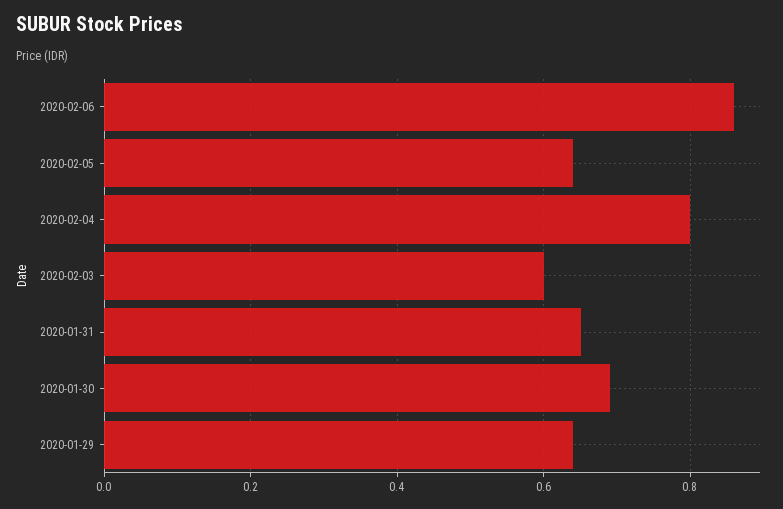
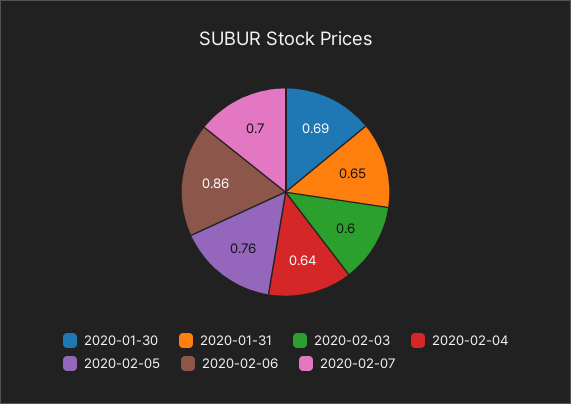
2020-02-05: 0.65 -> 0.76
2020-02-04: 0.8 -> 0.64
2020-01-29: 0.65 -> none
2020-02-07: none -> 0.7

